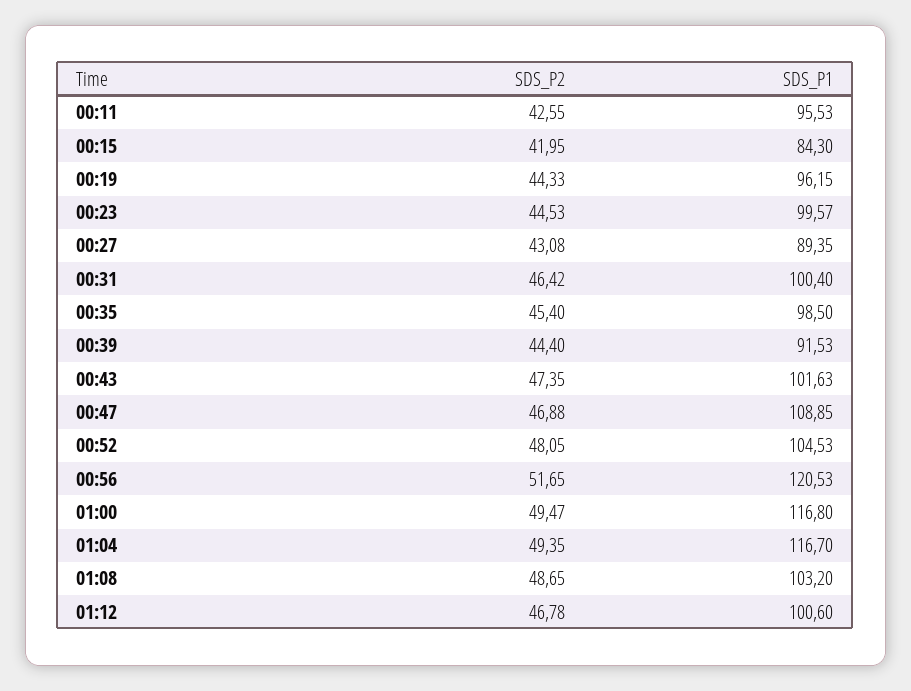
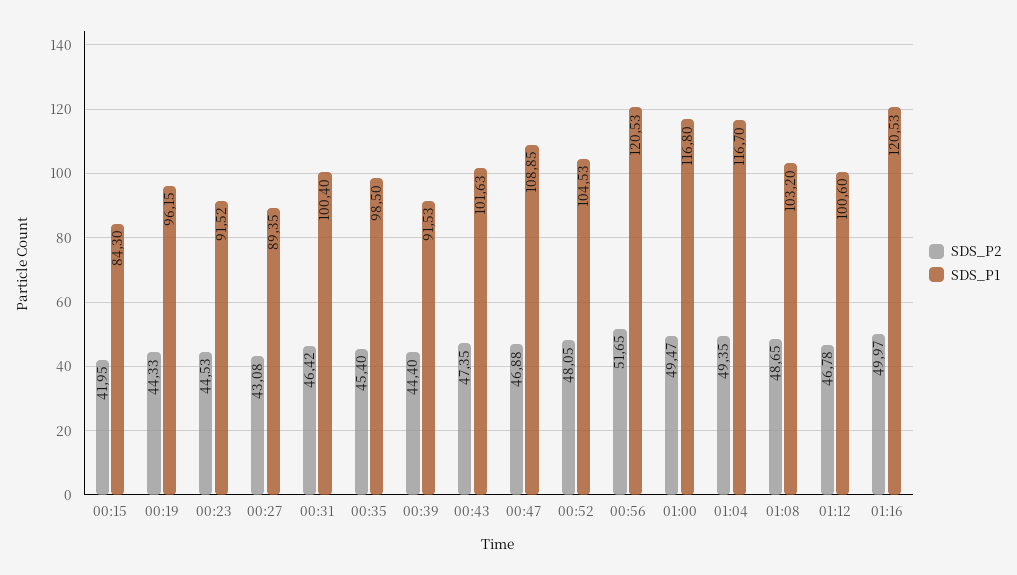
SDS_P2, 00:11: 42.55 -> none
SDS_P1, 00:11: 95.53 -> none
SDS_P1, 00:23: 99.57 -> 91.52
SDS_P2, 01:16: none -> 49.97
SDS_P1, 01:16: none -> 120.53

